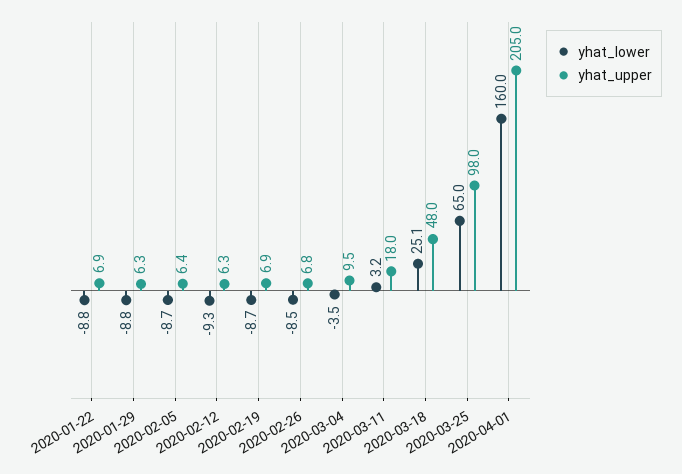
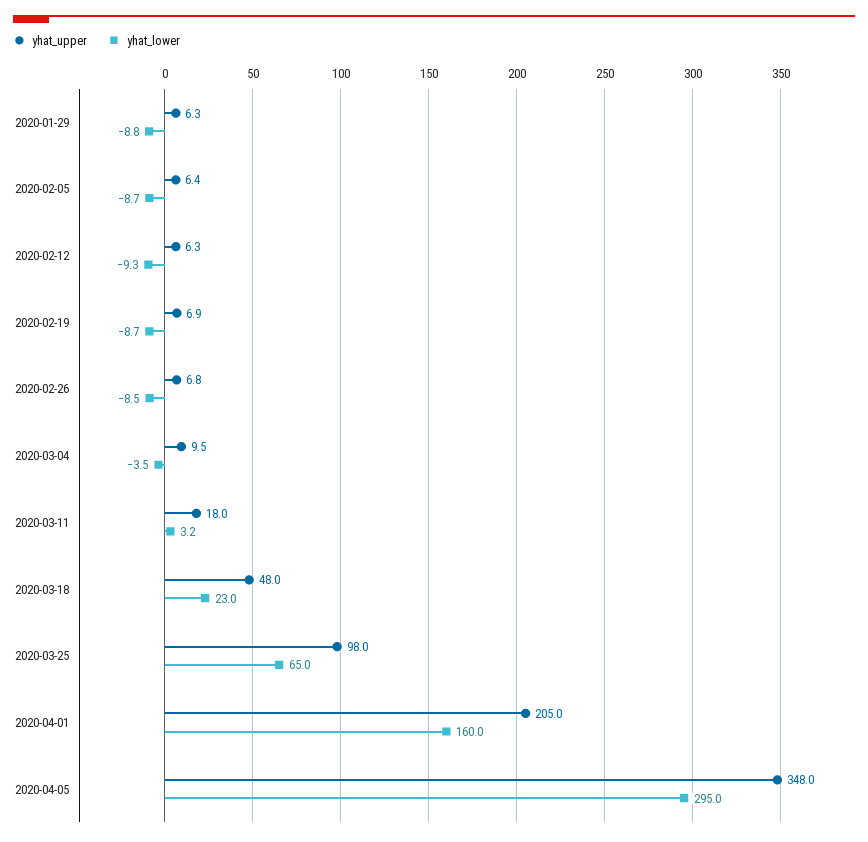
yhat_lower, 2020-01-22: -8.8 -> none
yhat_upper, 2020-01-22: 6.9 -> none
yhat_lower, 2020-03-18: 25.1 -> 23
yhat_upper, 2020-04-05: none -> 348
yhat_lower, 2020-04-05: none -> 295

